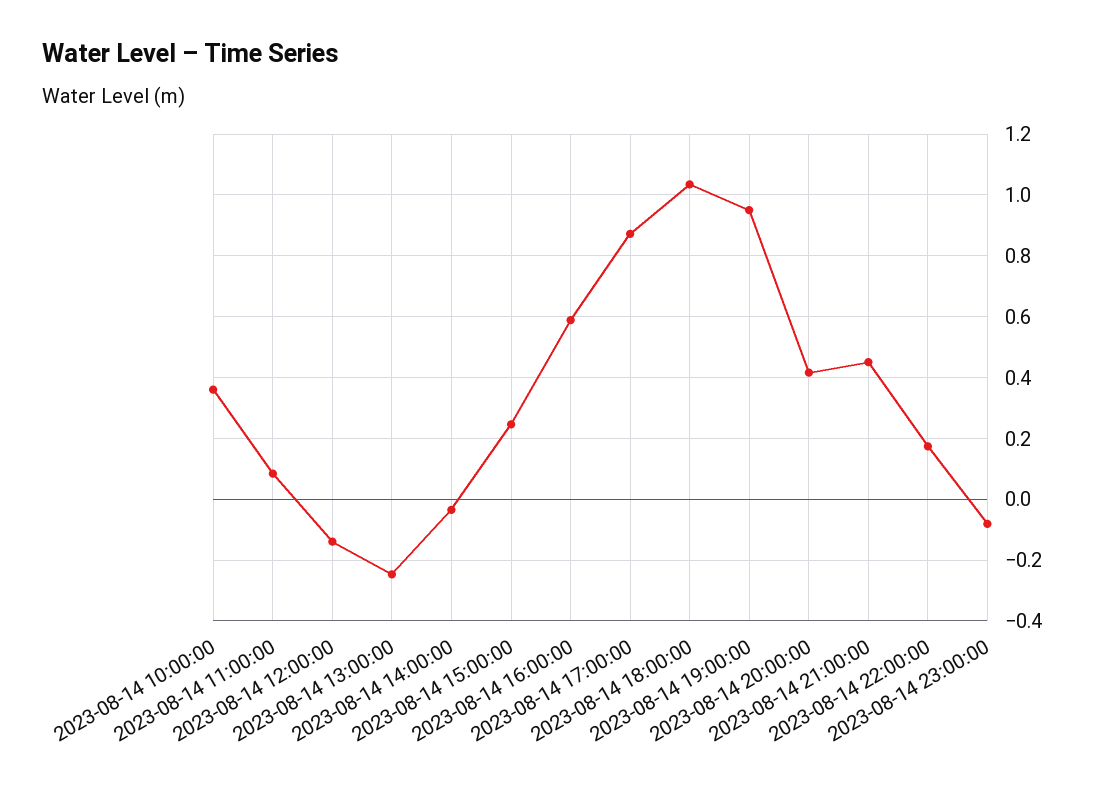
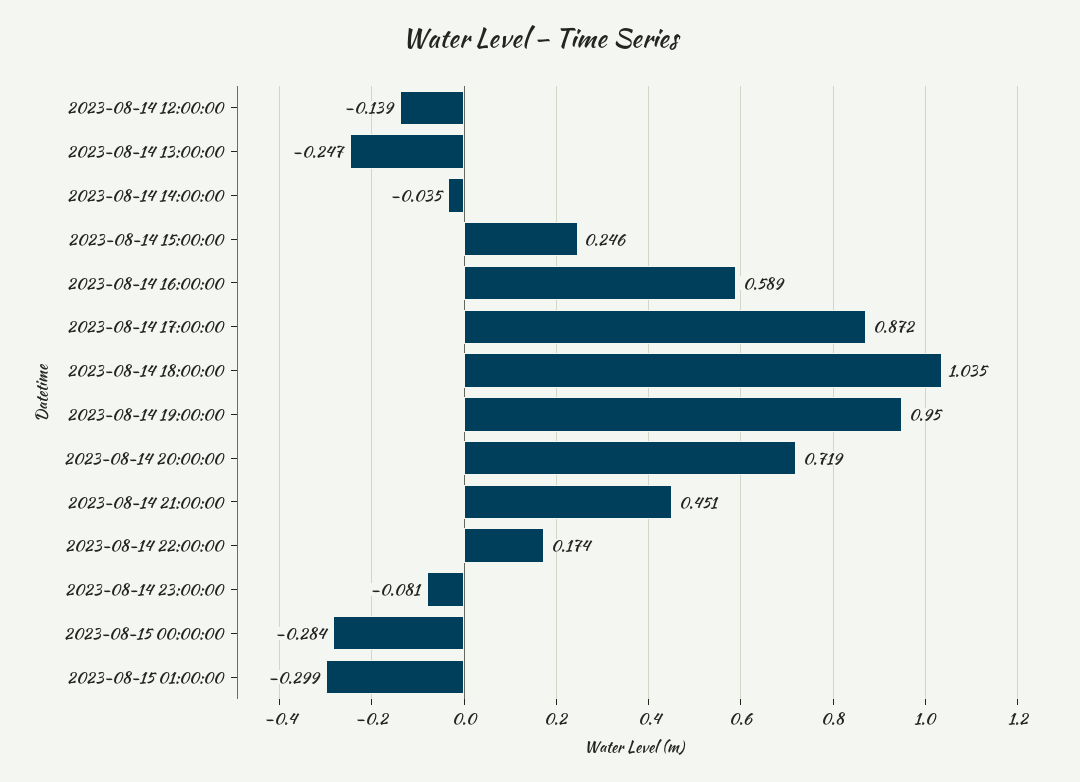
2023-08-14 10:00:00: 0.36 -> none
2023-08-14 11:00:00: 0.08 -> none
2023-08-14 20:00:00: 0.42 -> 0.719
2023-08-15 00:00:00: none -> -0.284
2023-08-15 01:00:00: none -> -0.299

